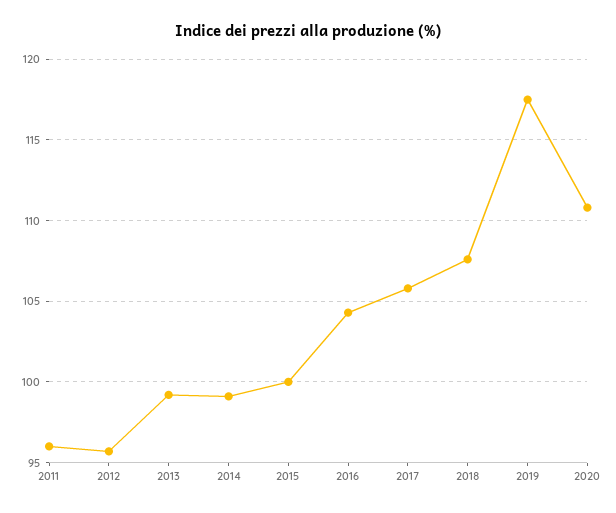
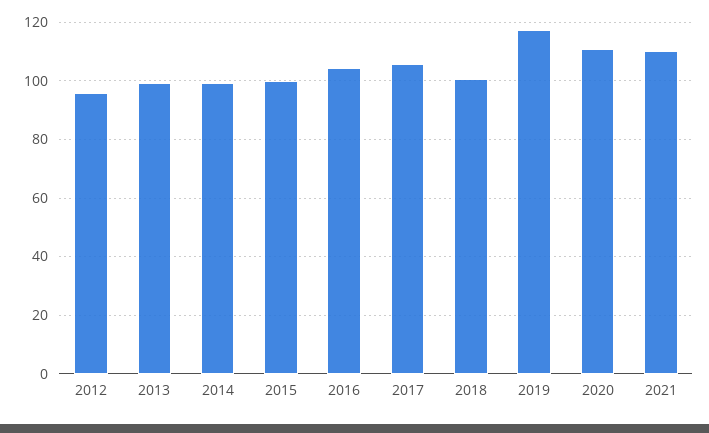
2011: 96 -> none
2018: 107.5 -> 100
2021: none -> 110

